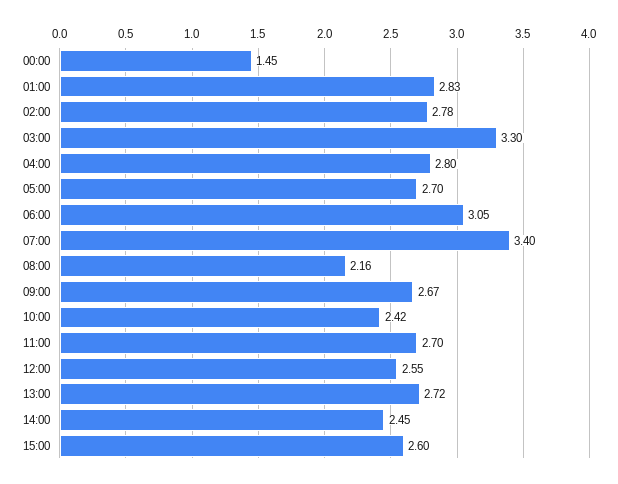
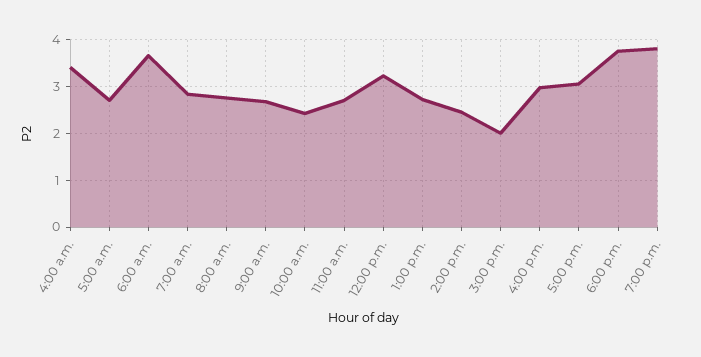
00:00: 1.45 -> none
01:00: 2.83 -> none
02:00: 2.78 -> none
03:00: 3.3 -> none
04:00: 2.8 -> 3.4
06:00: 3.05 -> 3.6
07:00: 3.4 -> 2.8
08:00: 2.16 -> 2.8
12:00: 2.55 -> 3.2
15:00: 2.6 -> 2
4:00 p.m.: none -> 3
5:00 p.m.: none -> 3
6:00 p.m.: none -> 3.8
7:00 p.m.: none -> 3.8

